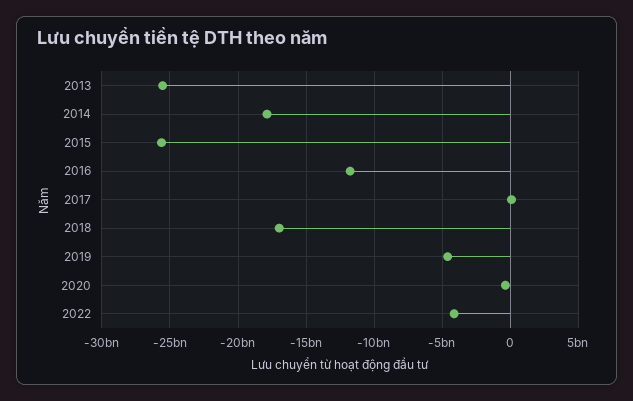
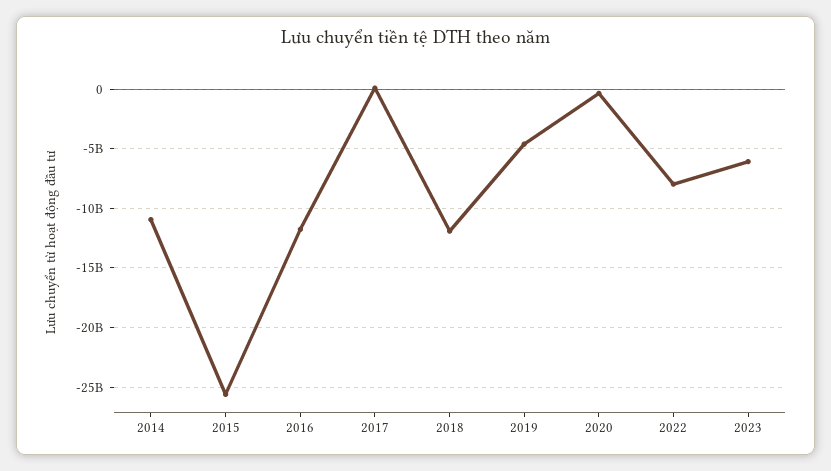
2013: -25500000000 -> none
2014: -18000000000 -> -11000000000
2018: -17000000000 -> -12000000000
2022: -4000000000 -> -8000000000
2023: none -> -6000000000

